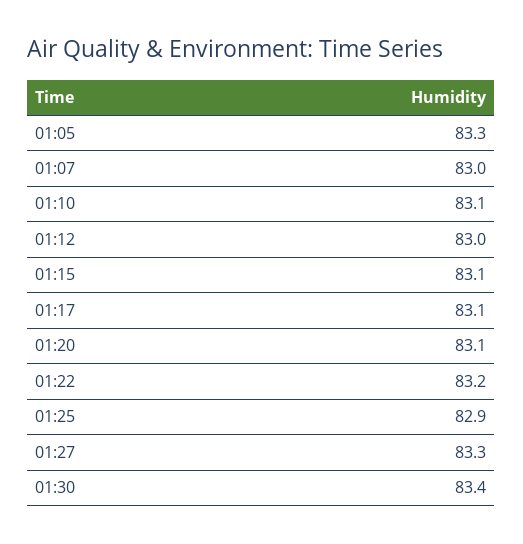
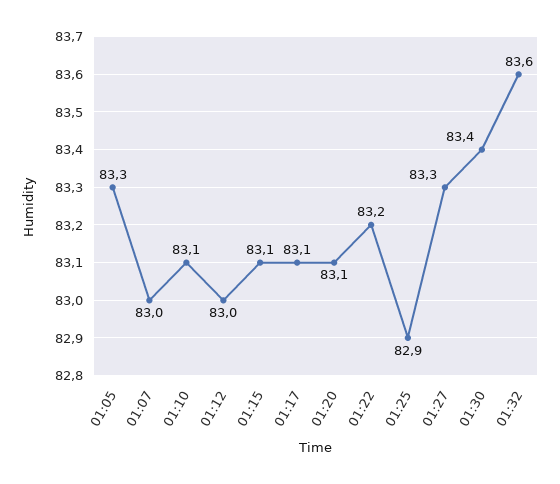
01:32: none -> 83.6

